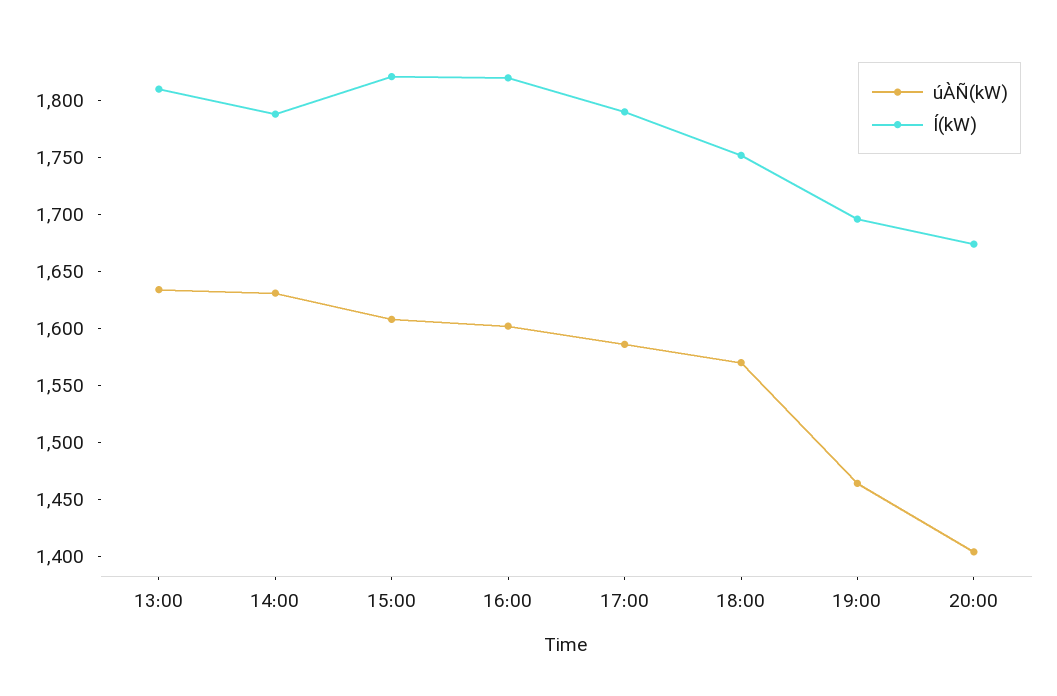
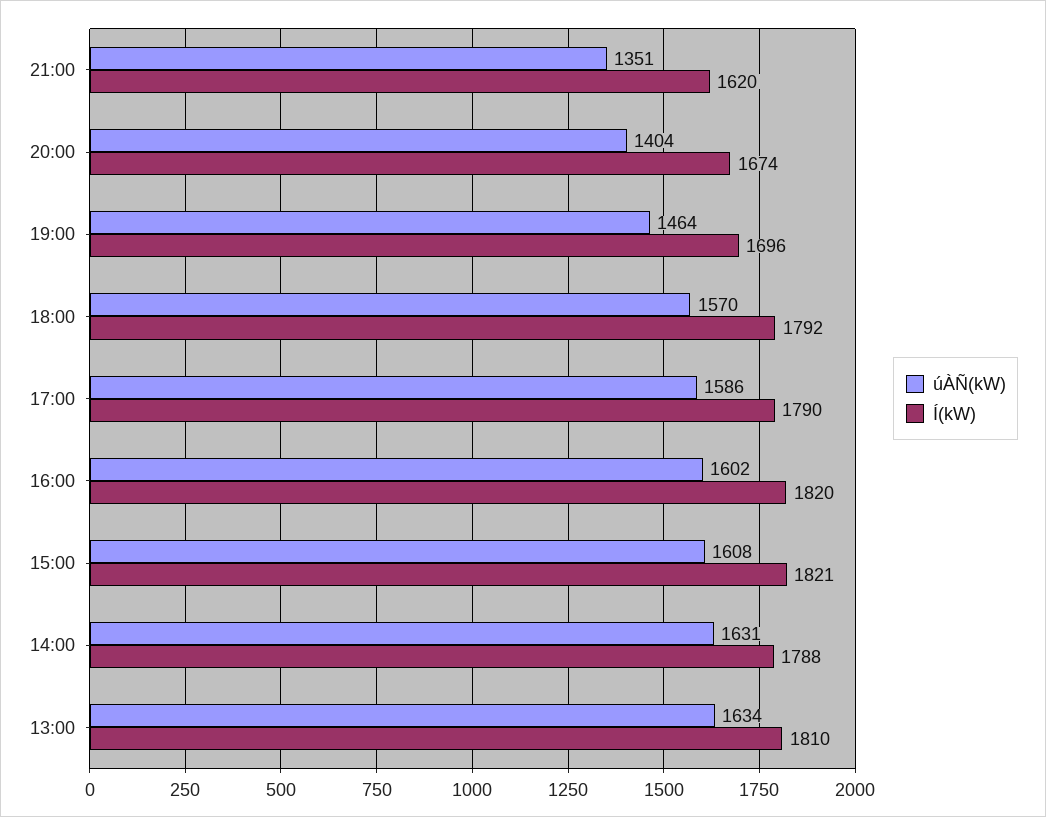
Í(kW), 18:00: 1750 -> 1792
úÀÑ(kW), 21:00: none -> 1351
Í(kW), 21:00: none -> 1620

